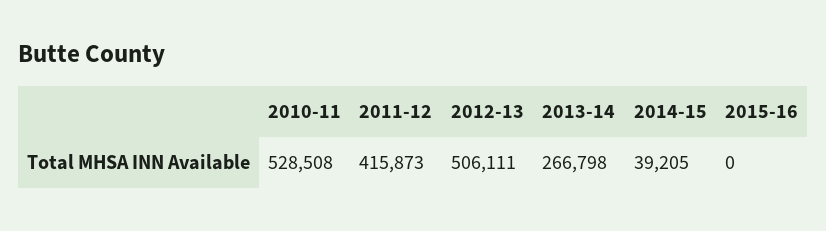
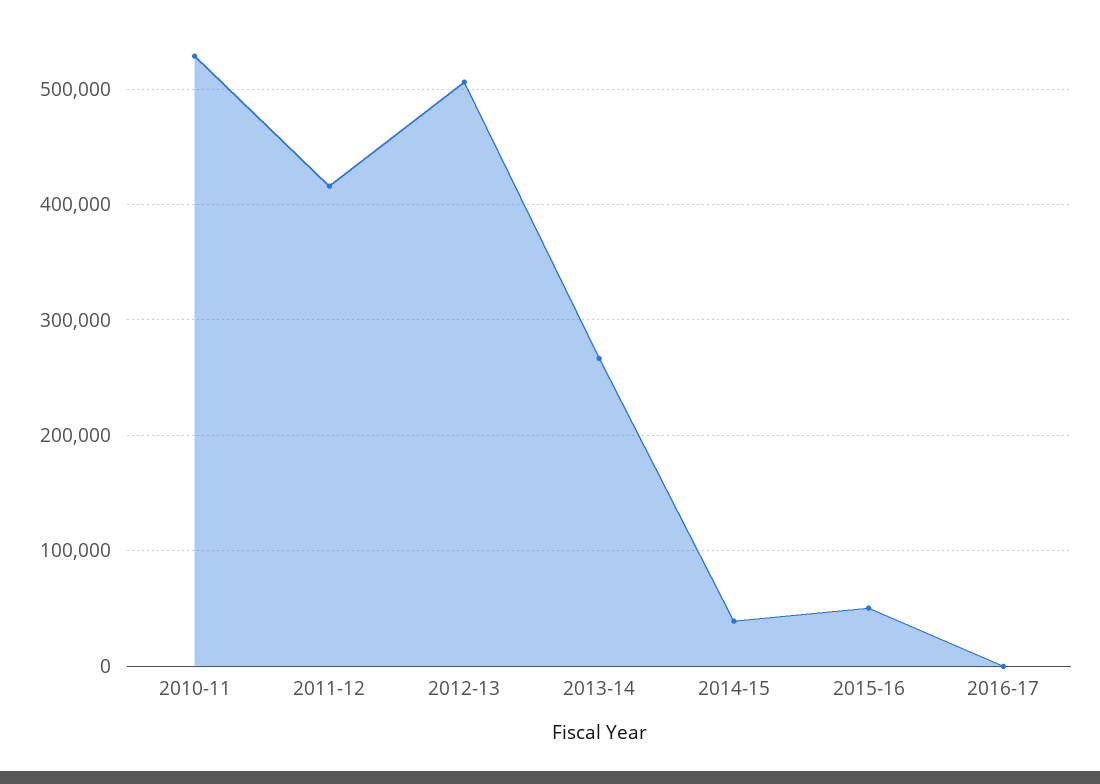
2015-16: 0 -> 50000
2016-17: none -> 0

